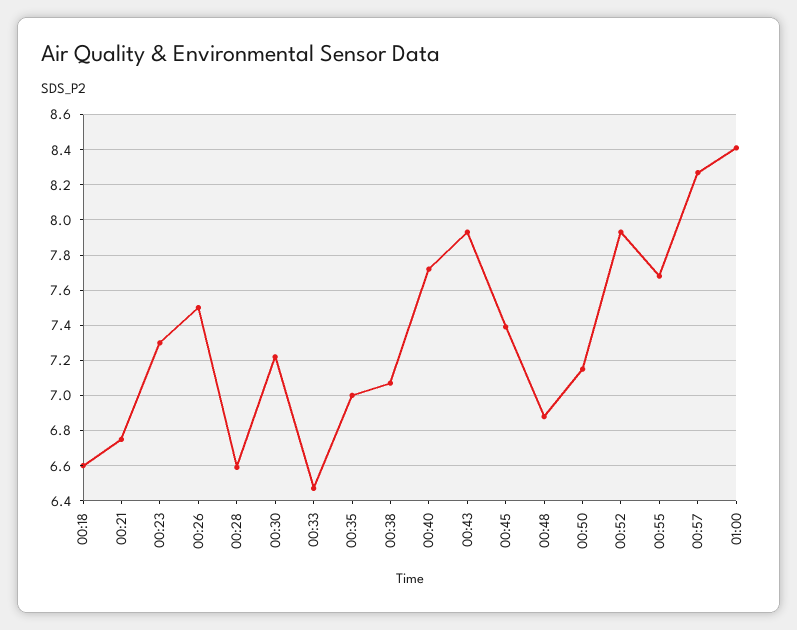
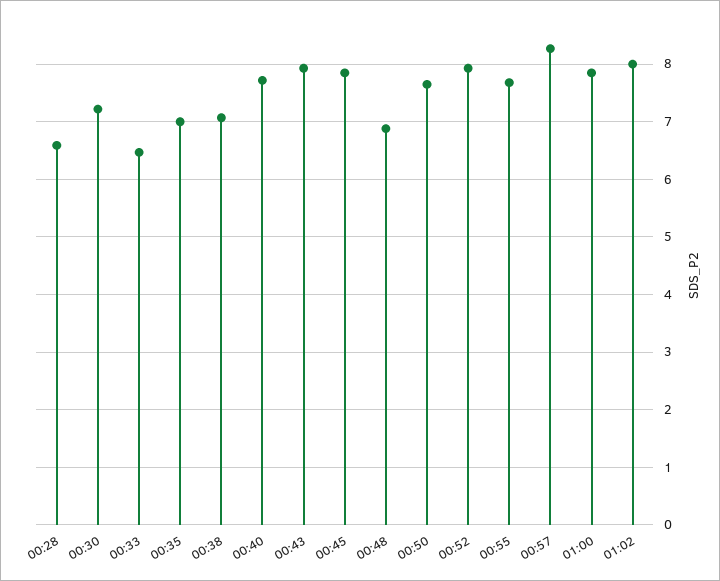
00:18: 6.6 -> none
00:21: 6.75 -> none
00:23: 7.3 -> none
00:26: 7.5 -> none
00:45: 7.4 -> 7.8
00:50: 7.15 -> 7.6
01:00: 8.4 -> 7.8
01:02: none -> 8

